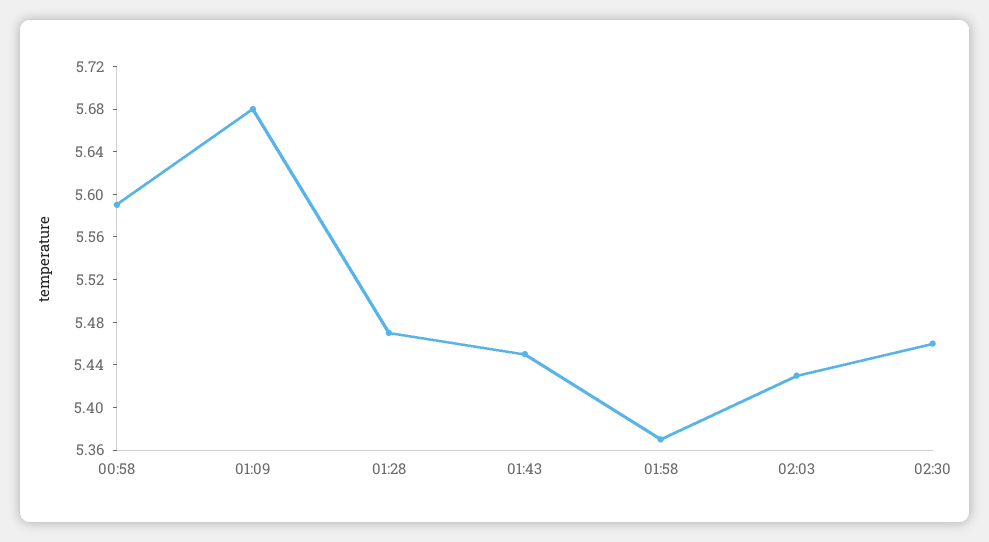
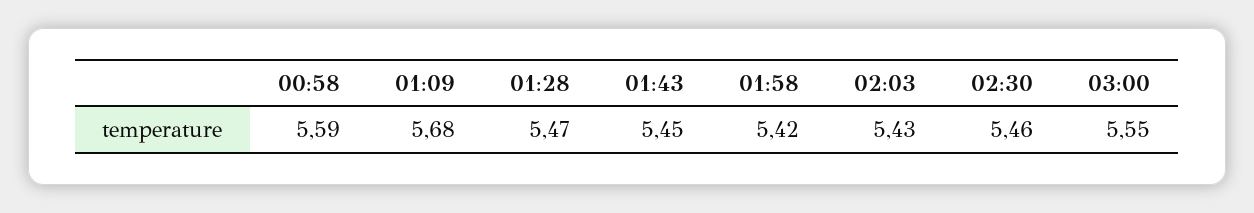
01:58: 5.37 -> 5.42
03:00: none -> 5.55

